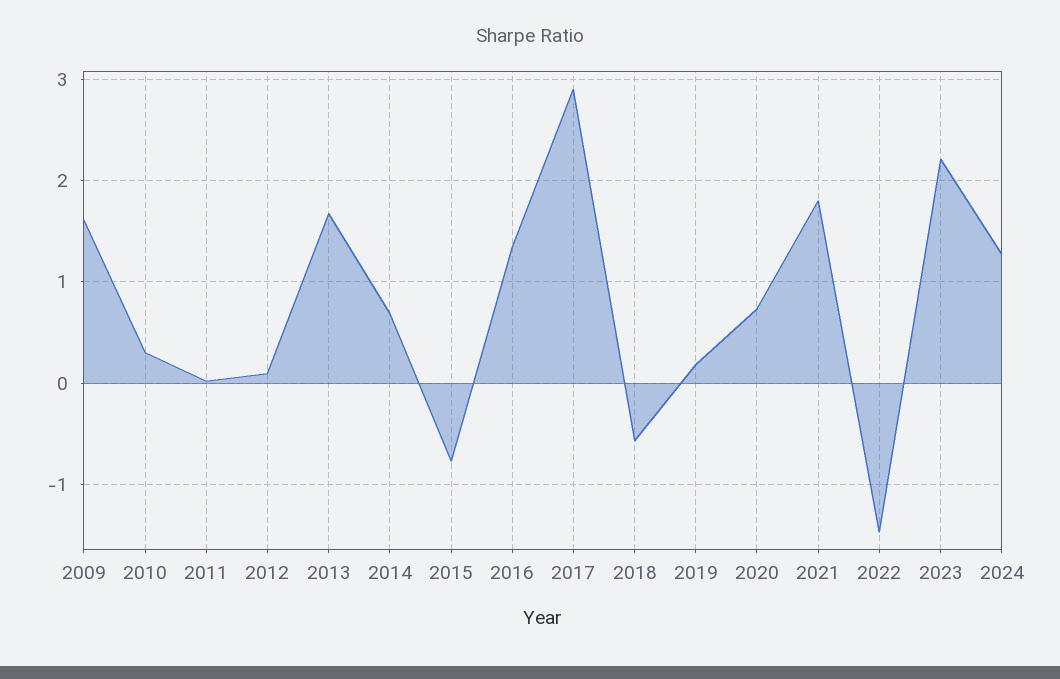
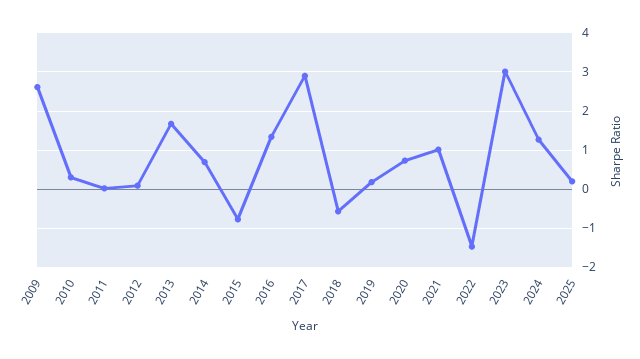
2009: 1.6 -> 2.6
2021: 1.8 -> 1
2023: 2.2 -> 3
2025: none -> 0.2

